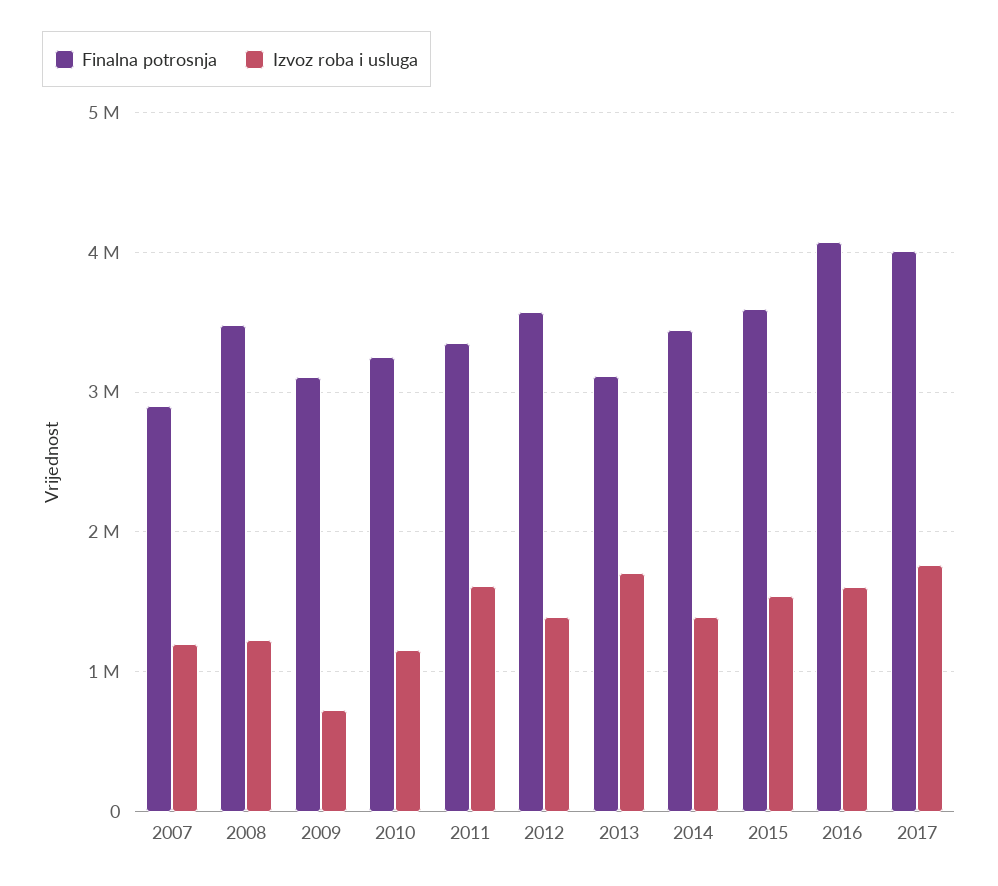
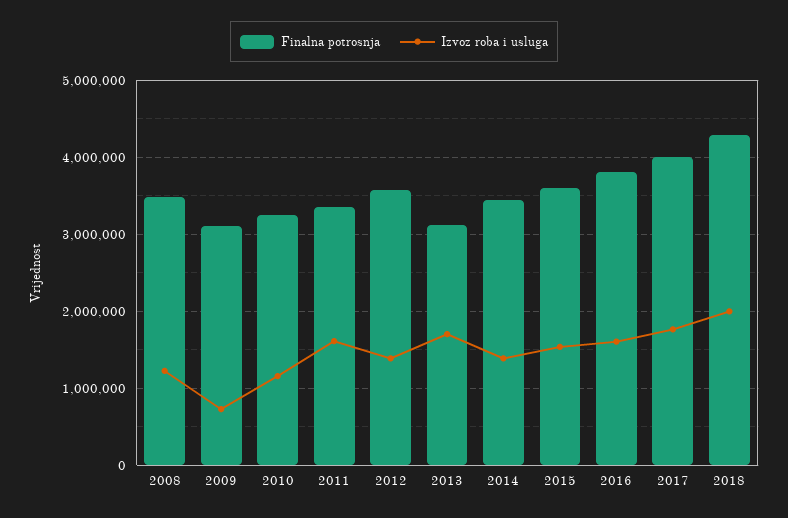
Finalna potrosnja, 2007: 2900000 -> none
Izvoz roba i usluga, 2007: 1200000 -> none
Finalna potrosnja, 2016: 4100000 -> 3800000
Finalna potrosnja, 2018: none -> 4300000
Izvoz roba i usluga, 2018: none -> 2000000

